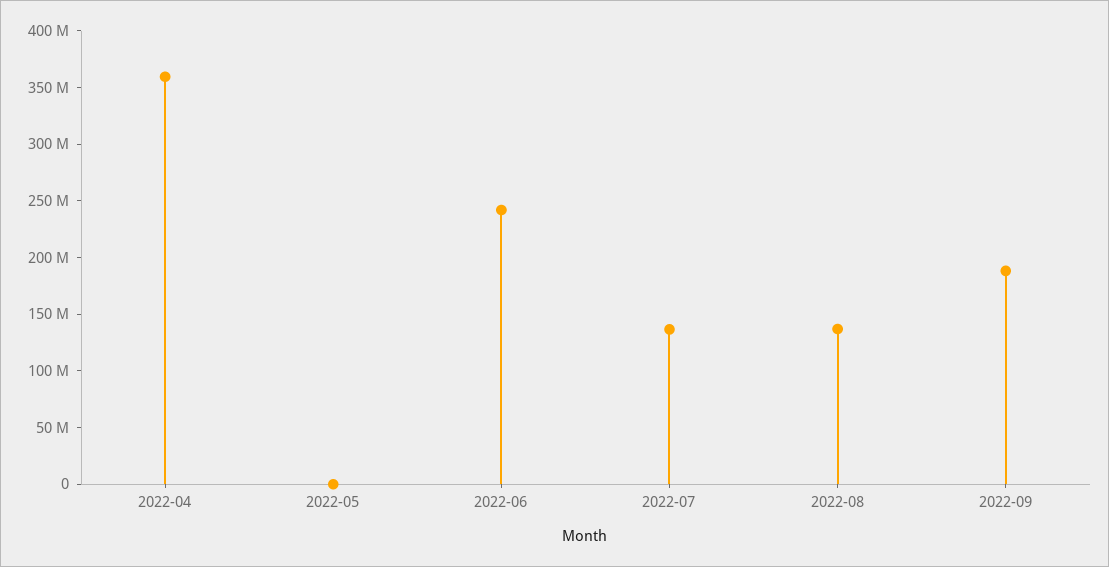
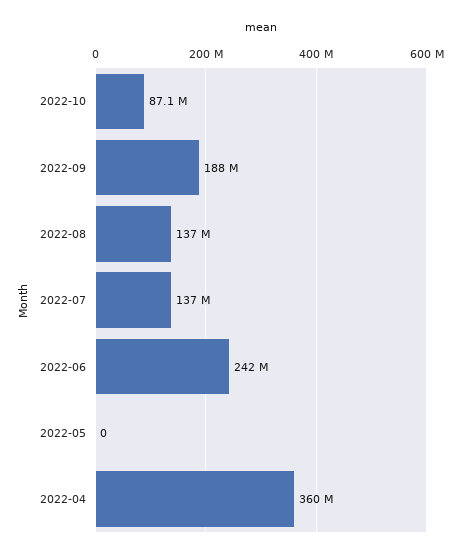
2022-10: none -> 87100000

